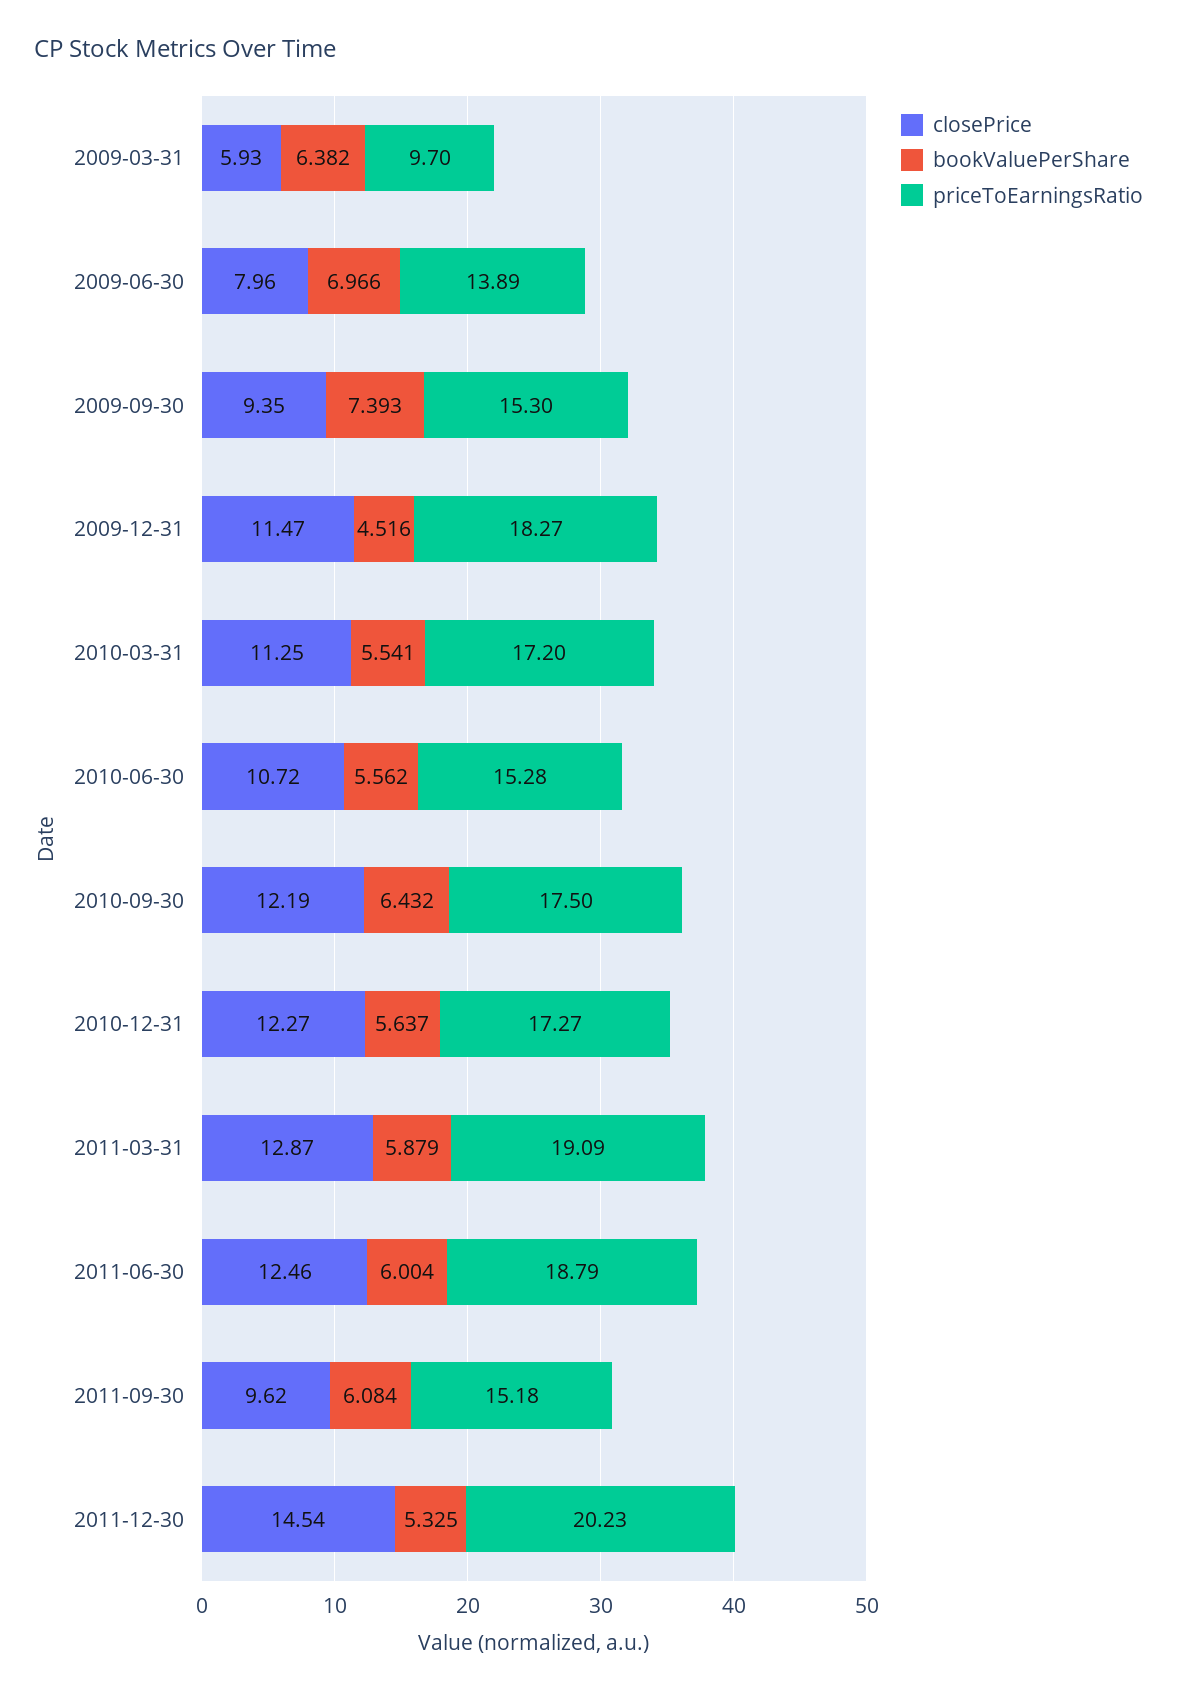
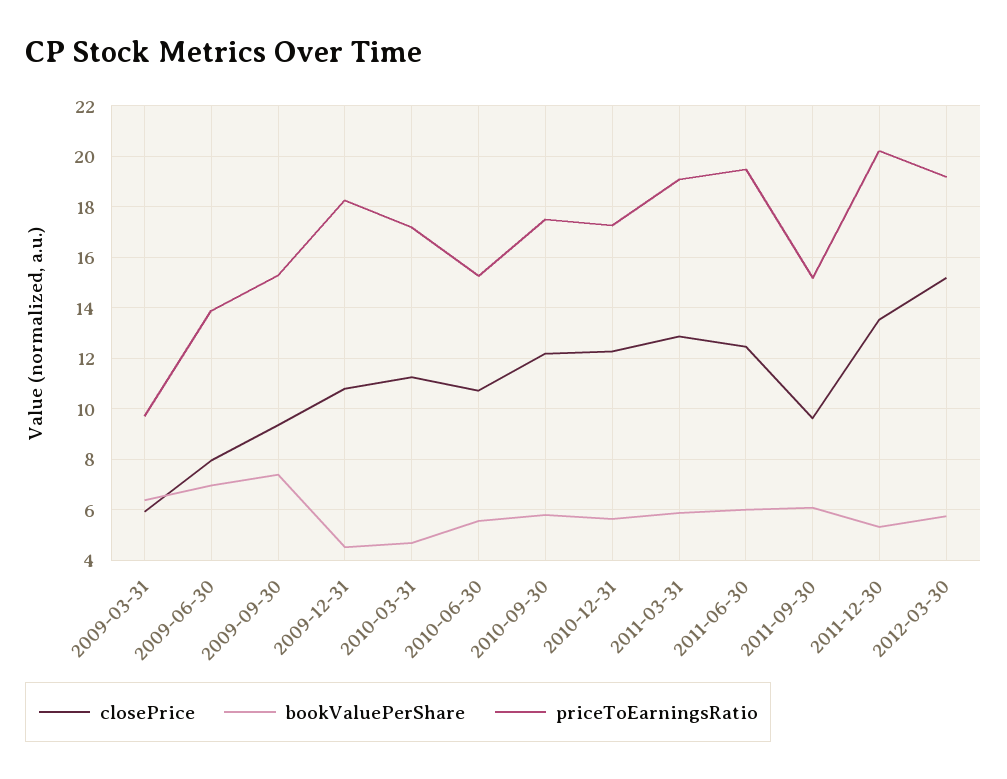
closePrice, 2009-12-31: 11.47 -> 10.75
bookValuePerShare, 2010-03-31: 5.541 -> 4.75
bookValuePerShare, 2010-09-30: 6.432 -> 5.75
priceToEarningsRatio, 2011-06-30: 18.79 -> 19.5
closePrice, 2011-12-30: 14.54 -> 13.5
closePrice, 2012-03-30: none -> 15.25
bookValuePerShare, 2012-03-30: none -> 5.75
priceToEarningsRatio, 2012-03-30: none -> 19.25

